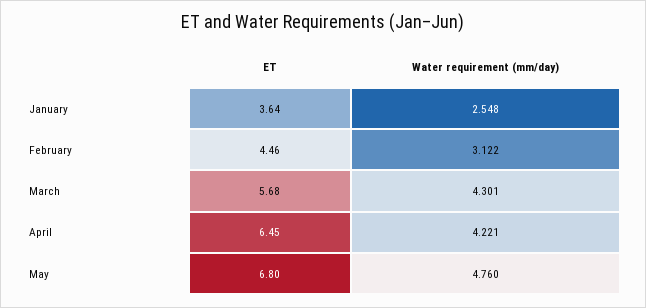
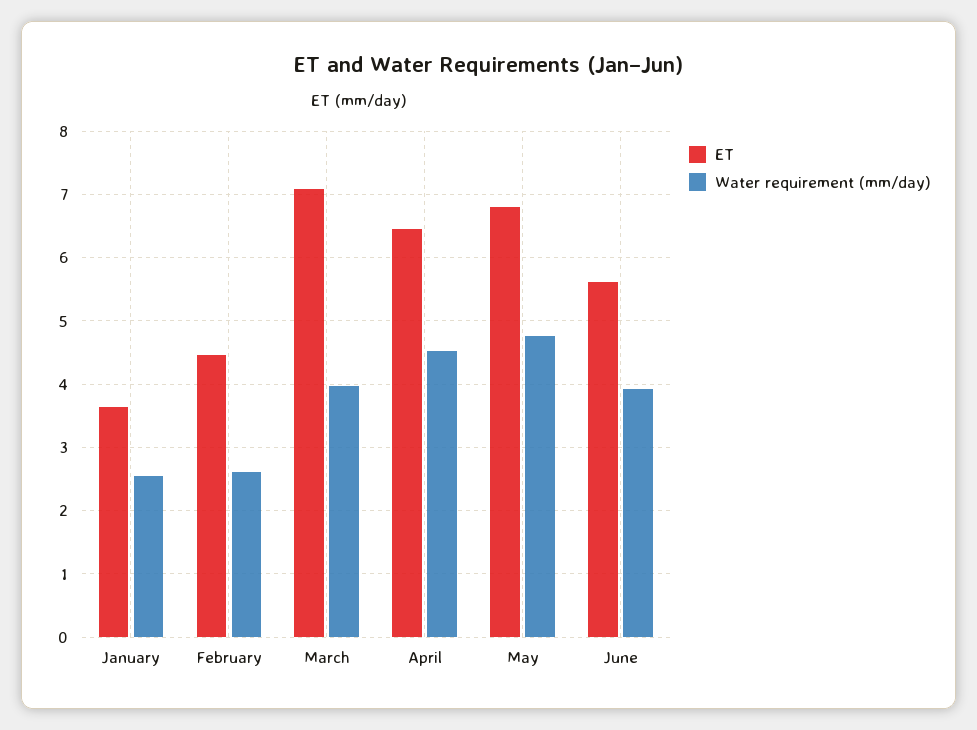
Water requirement (mm/day), February: 3.122 -> 2.6
ET, March: 5.68 -> 7.1
Water requirement (mm/day), March: 4.301 -> 4
Water requirement (mm/day), April: 4.221 -> 4.5
ET, June: none -> 5.6
Water requirement (mm/day), June: none -> 3.9

